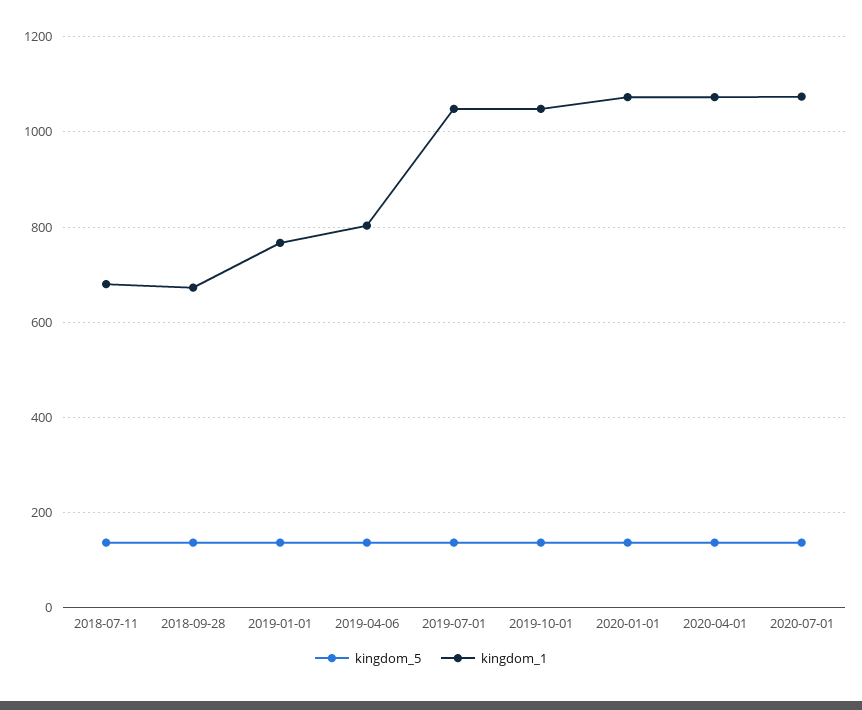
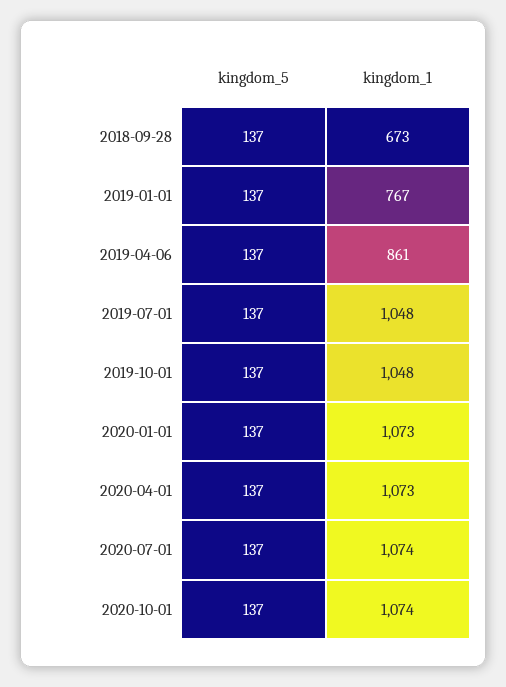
kingdom_5, 2018-07-11: 140 -> none
kingdom_1, 2018-07-11: 680 -> none
kingdom_1, 2019-04-06: 800 -> 861
kingdom_5, 2020-10-01: none -> 137
kingdom_1, 2020-10-01: none -> 1074

